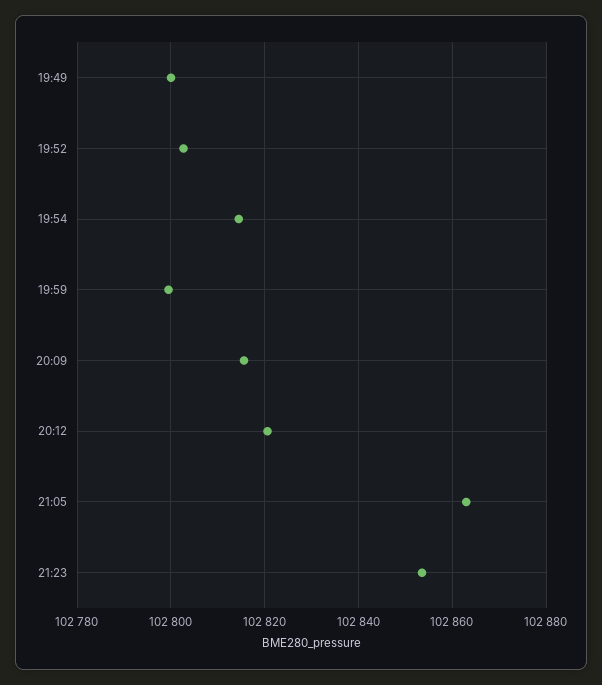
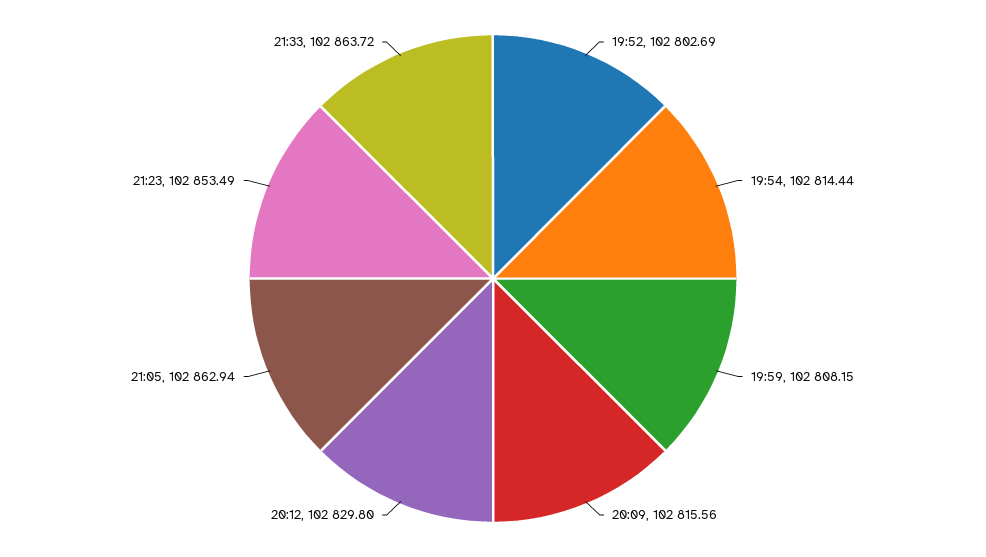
19:49: 102800 -> none
19:59: 102800 -> 102808.15
20:12: 102820 -> 102829.8
21:33: none -> 102863.72

